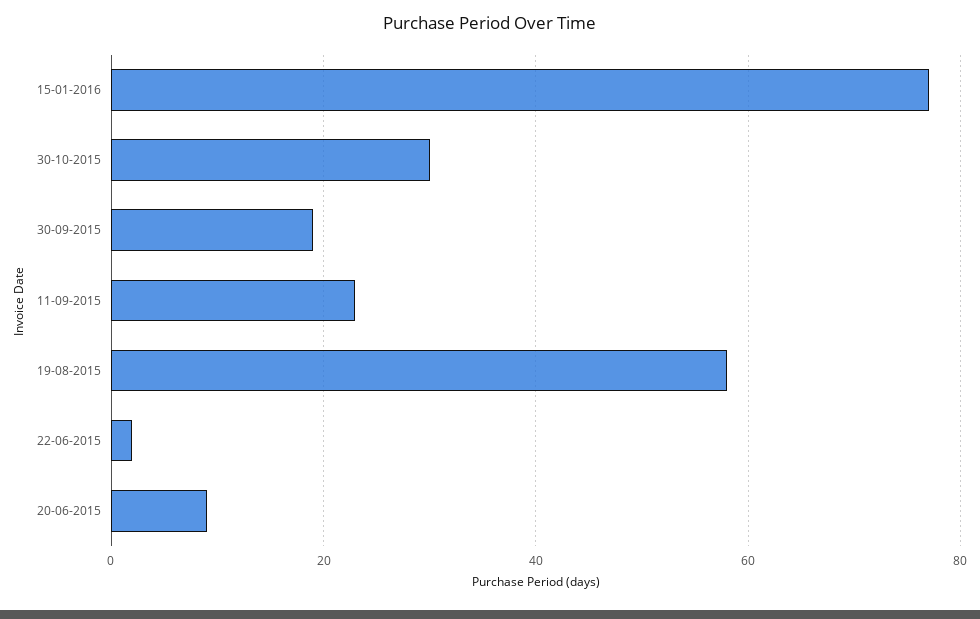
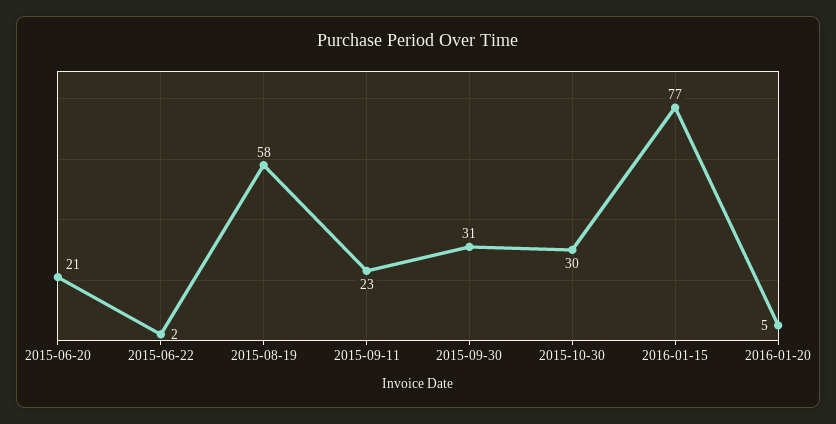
30-09-2015: 20 -> 31
20-06-2015: 10 -> 21
2016-01-20: none -> 5

